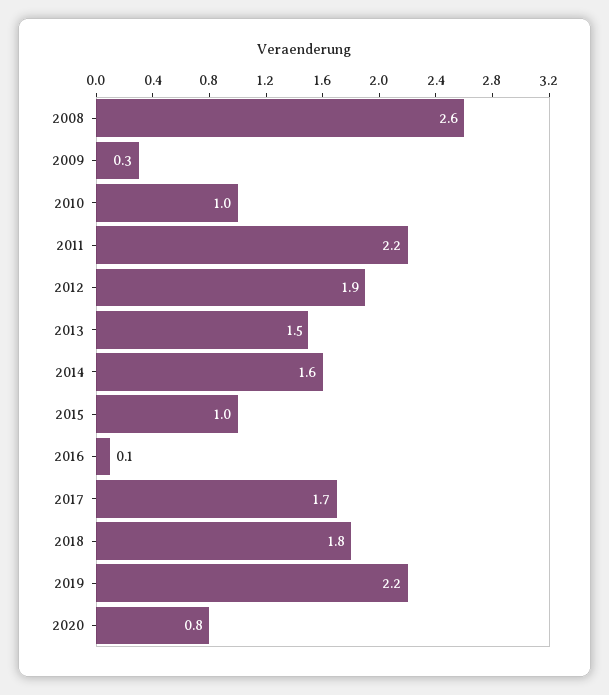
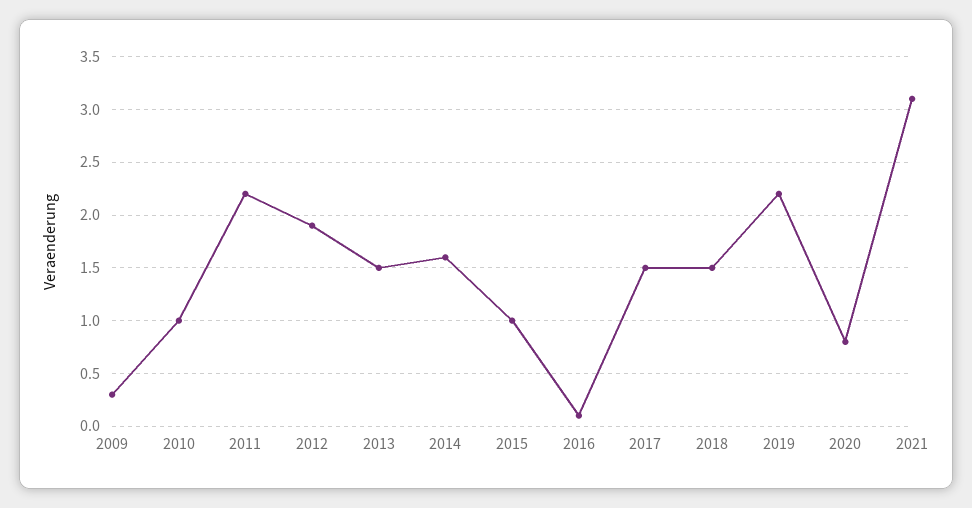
2008: 2.6 -> none
2017: 1.7 -> 1.5
2018: 1.8 -> 1.5
2021: none -> 3.1

